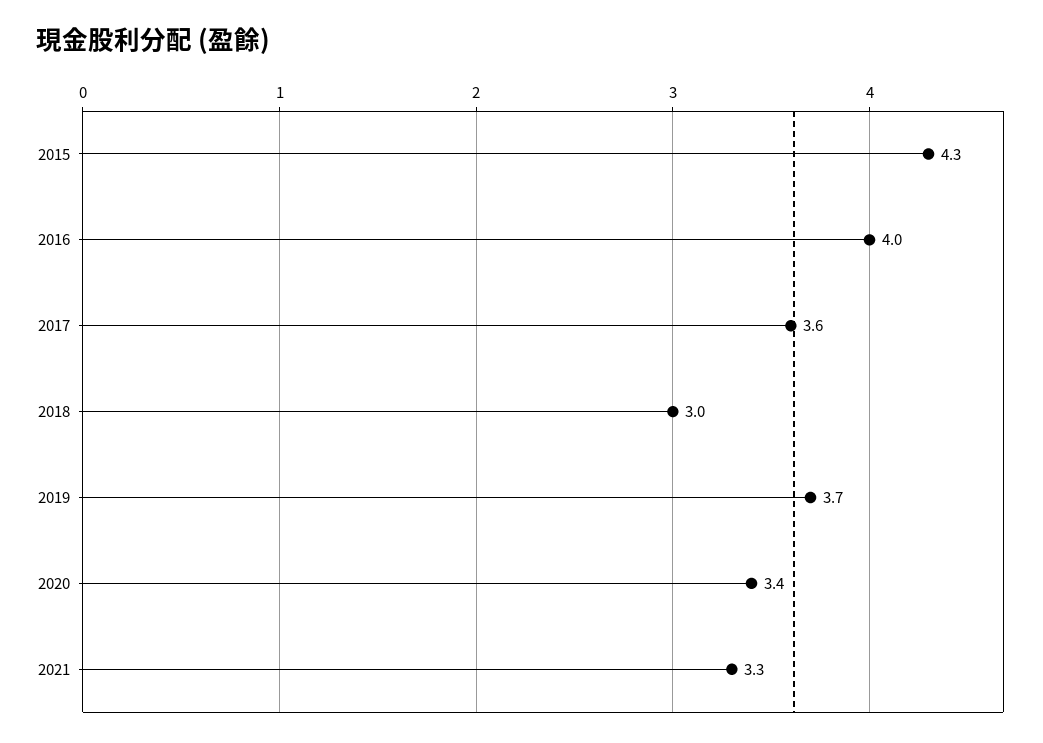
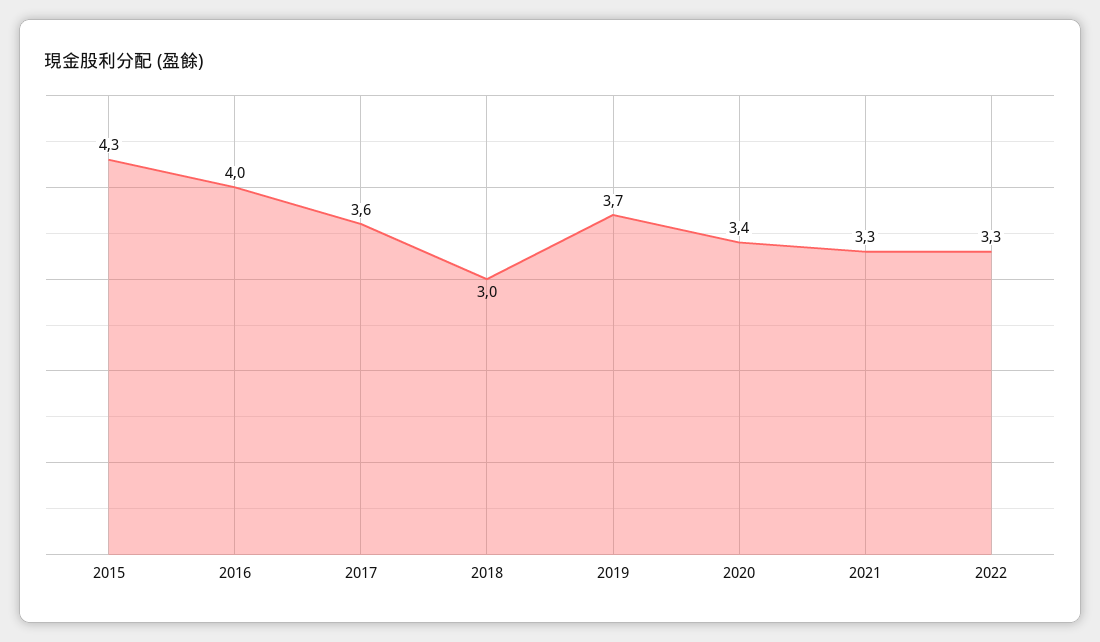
2022: none -> 3.3

